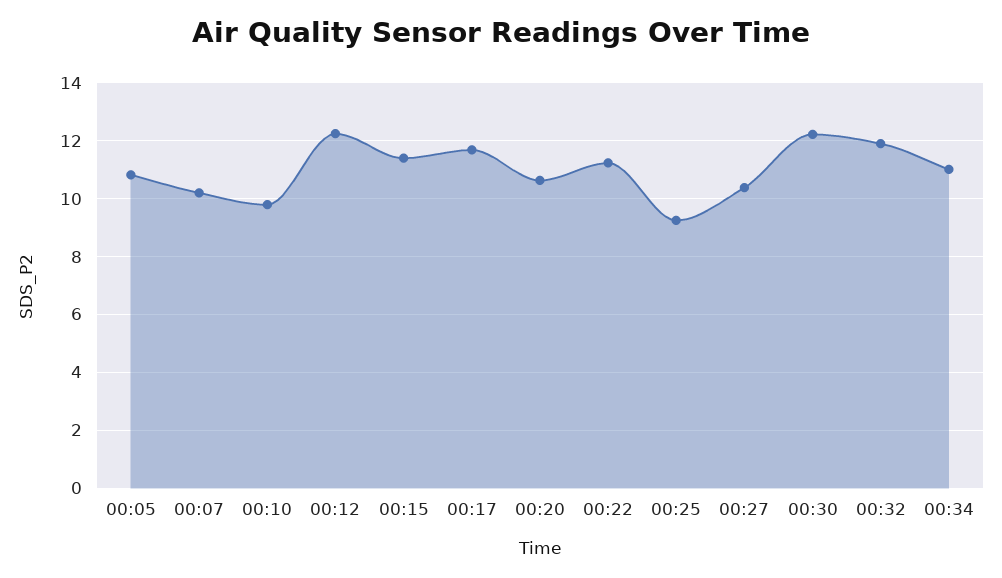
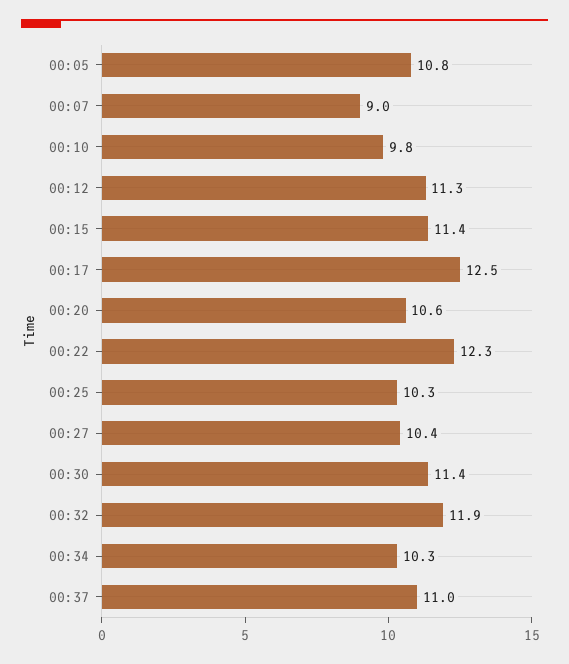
00:07: 10.25 -> 9
00:12: 12.25 -> 11.3
00:17: 11.75 -> 12.5
00:22: 11.25 -> 12.3
00:25: 9.25 -> 10.3
00:30: 12.25 -> 11.4
00:34: 11 -> 10.3
00:37: none -> 11

